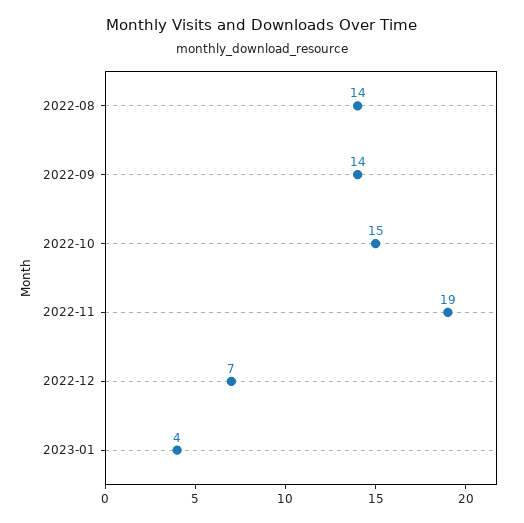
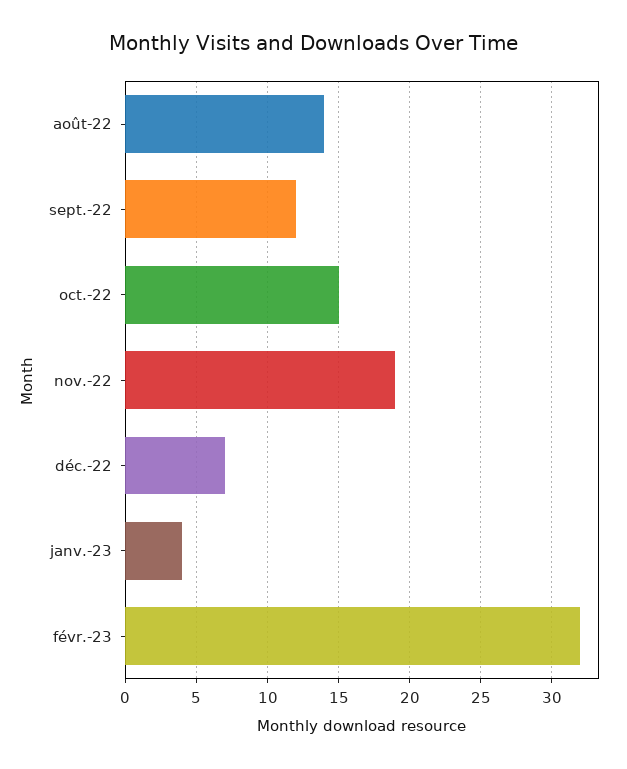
2022-09: 14 -> 12
févr.-23: none -> 32

